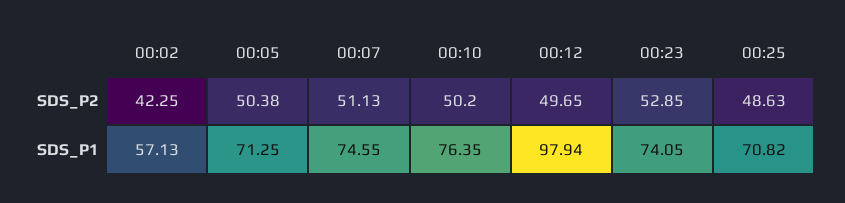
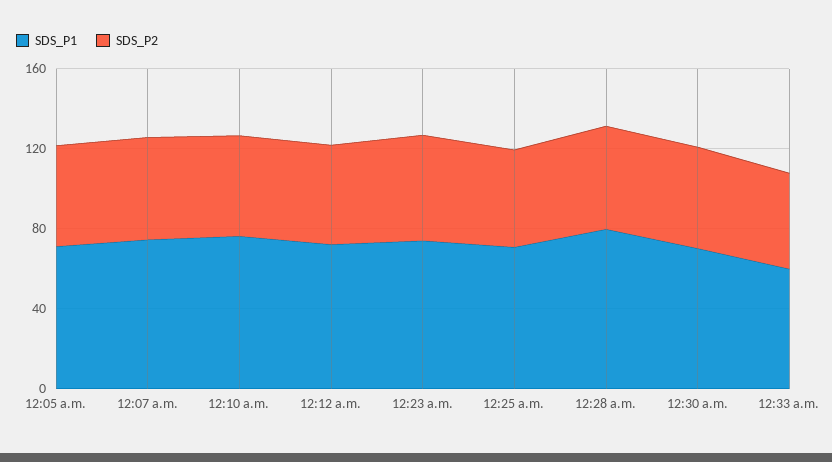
SDS_P2, 00:02: 42.25 -> none
SDS_P1, 00:02: 57.13 -> none
SDS_P1, 00:12: 97.94 -> 70
SDS_P1, 12:28 a.m.: none -> 80
SDS_P2, 12:28 a.m.: none -> 50
SDS_P1, 12:30 a.m.: none -> 70
SDS_P2, 12:30 a.m.: none -> 50
SDS_P1, 12:33 a.m.: none -> 60
SDS_P2, 12:33 a.m.: none -> 50

